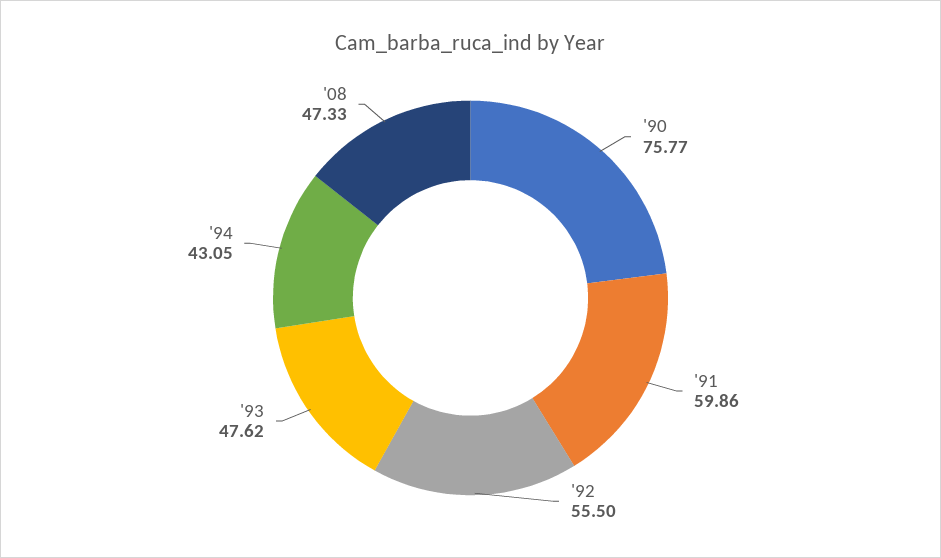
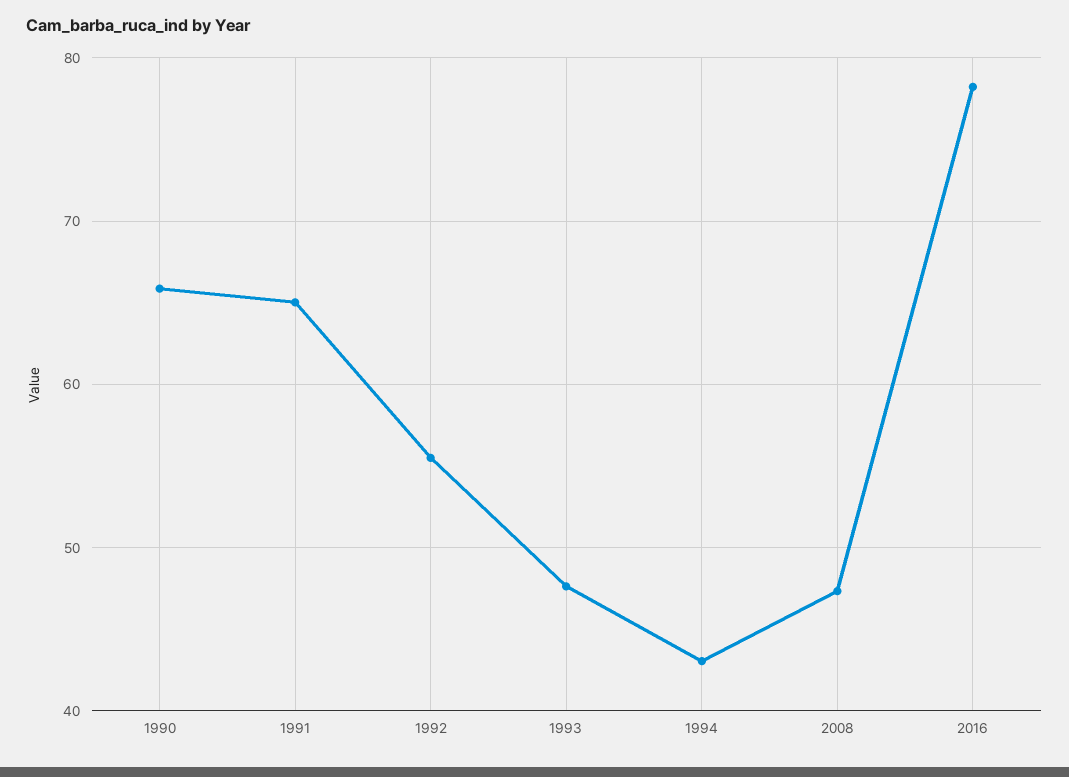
'90: 75.77 -> 66
'91: 59.86 -> 65
2016: none -> 78

